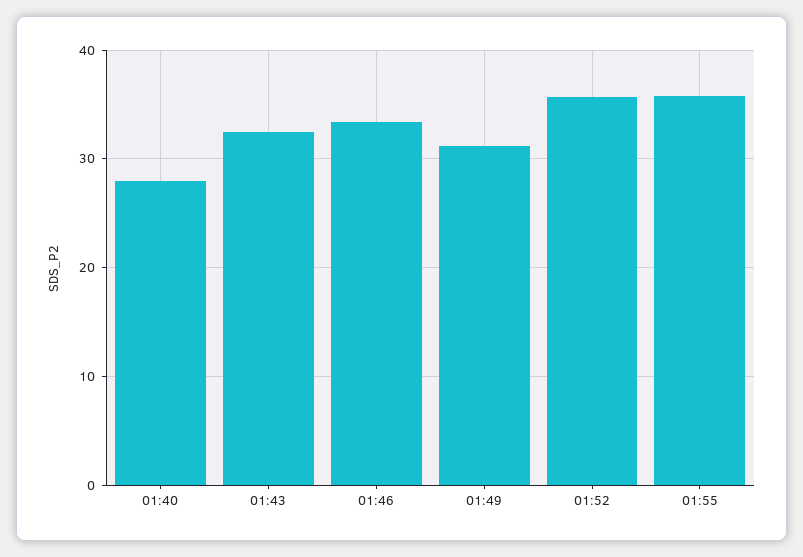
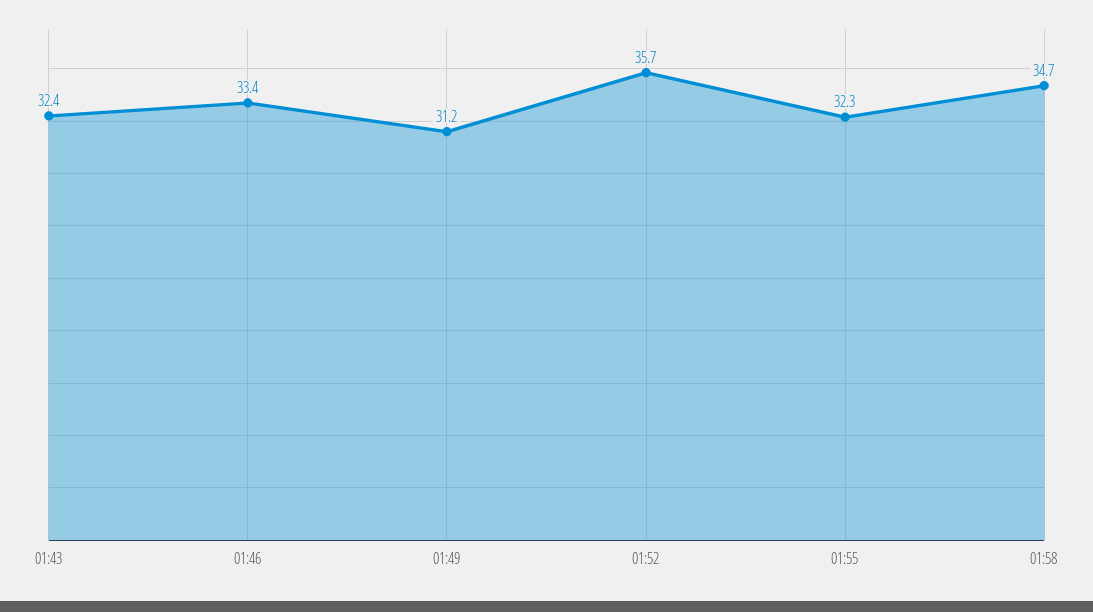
01:40: 28 -> none
01:55: 36 -> 32.3
01:58: none -> 34.7

